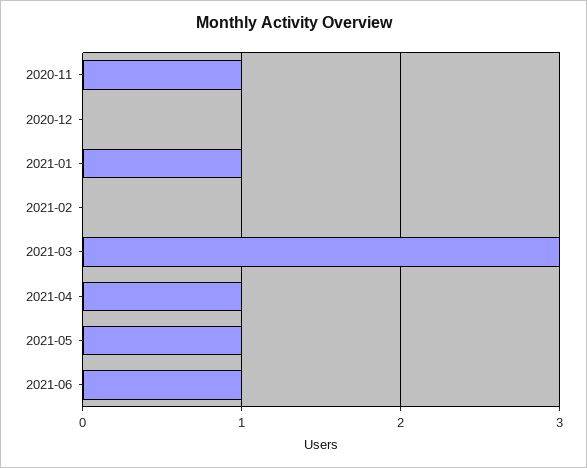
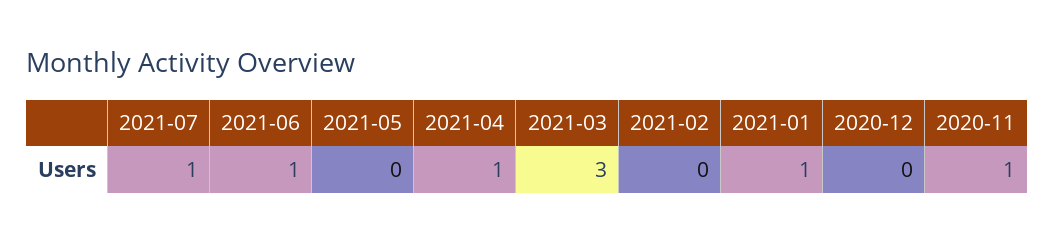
2021-05: 1 -> 0
2021-07: none -> 1

